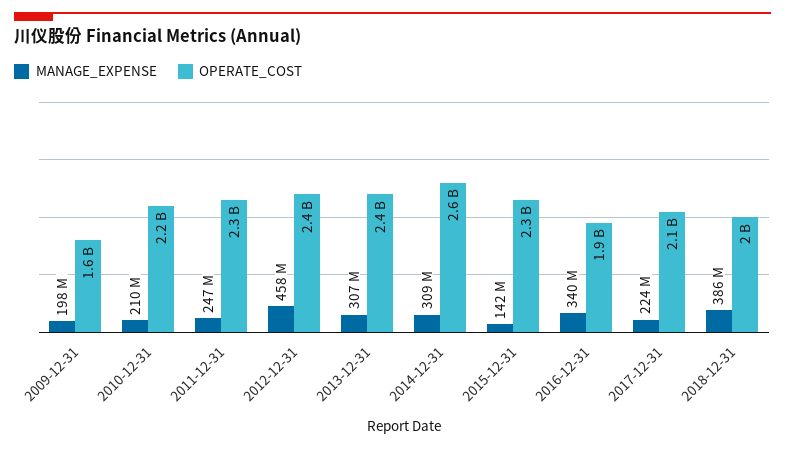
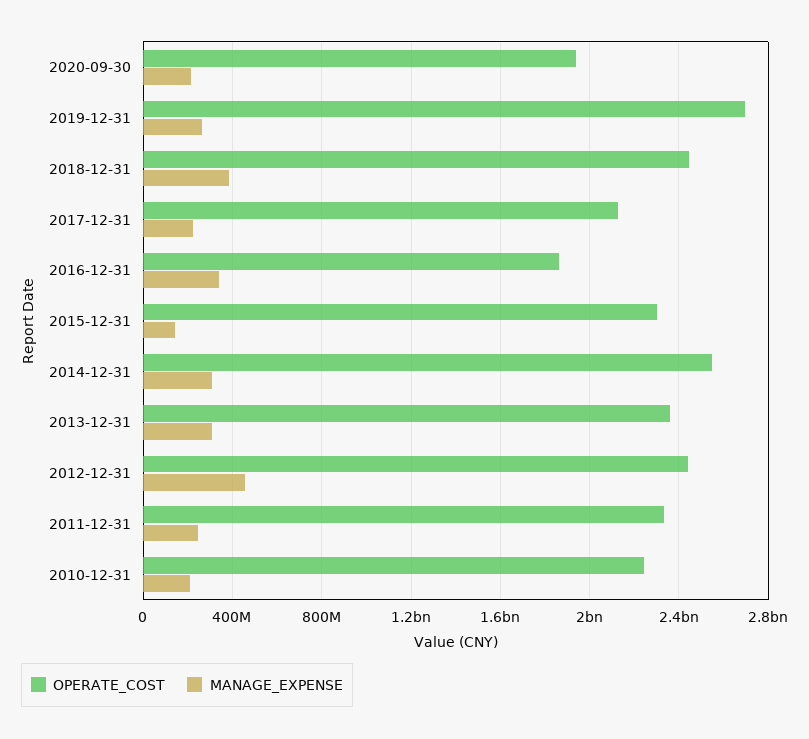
MANAGE_EXPENSE, 2009-12-31: 198000000 -> none
OPERATE_COST, 2009-12-31: 1600000000 -> none
OPERATE_COST, 2018-12-31: 2000000000 -> 2450000000
OPERATE_COST, 2020-09-30: none -> 1950000000
MANAGE_EXPENSE, 2020-09-30: none -> 200000000
OPERATE_COST, 2019-12-31: none -> 2700000000
MANAGE_EXPENSE, 2019-12-31: none -> 250000000

